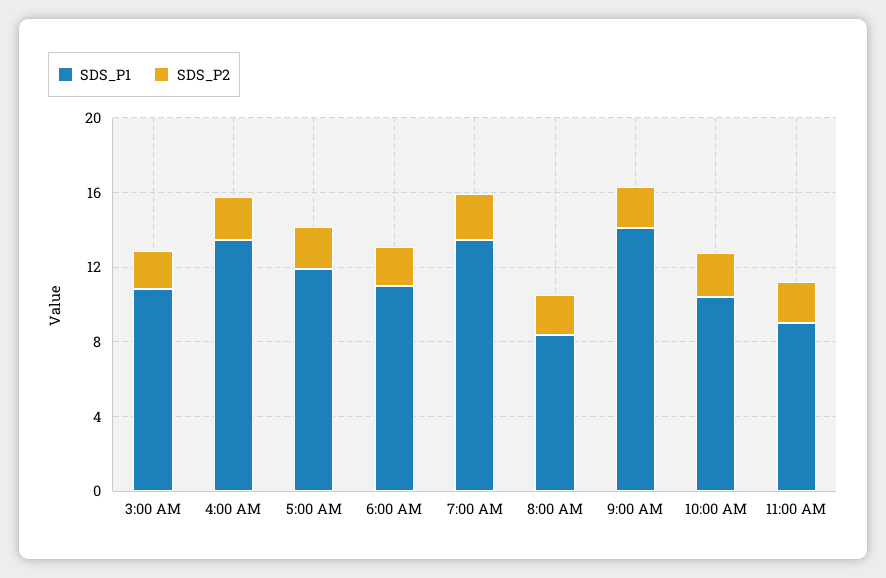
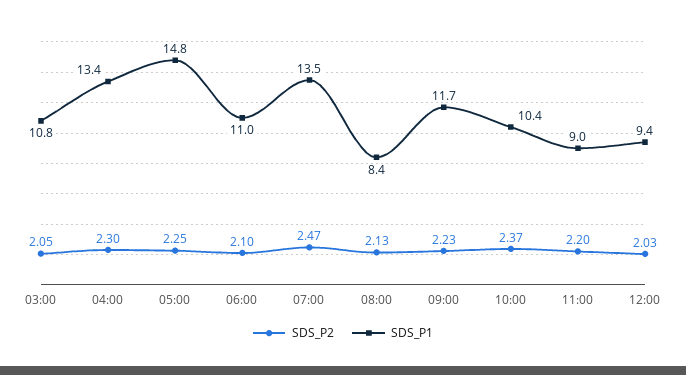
SDS_P1, 5:00 AM: 12 -> 14.8
SDS_P1, 9:00 AM: 14 -> 11.7
SDS_P2, 12:00: none -> 2.03
SDS_P1, 12:00: none -> 9.4

